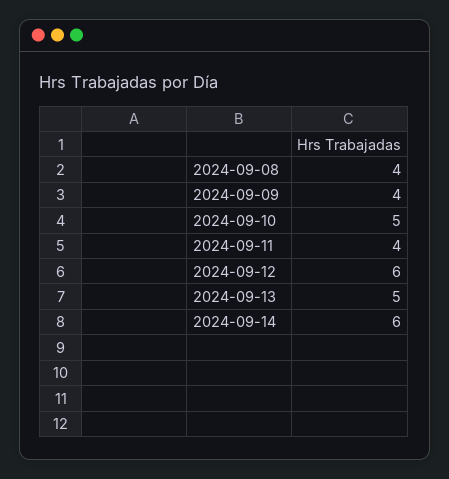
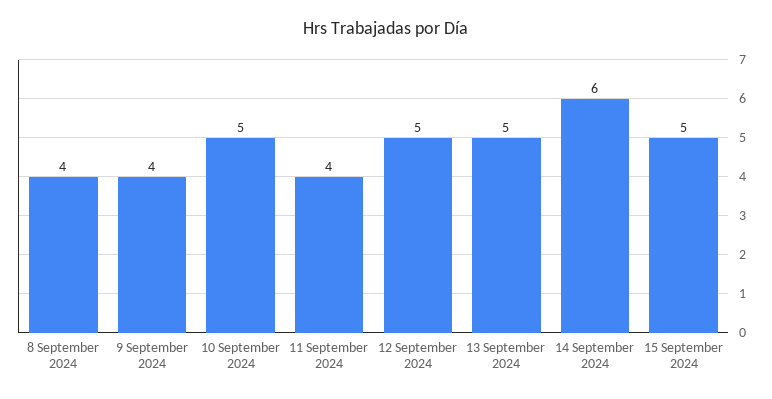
2024-09-12: 6 -> 5
15 September 2024: none -> 5

